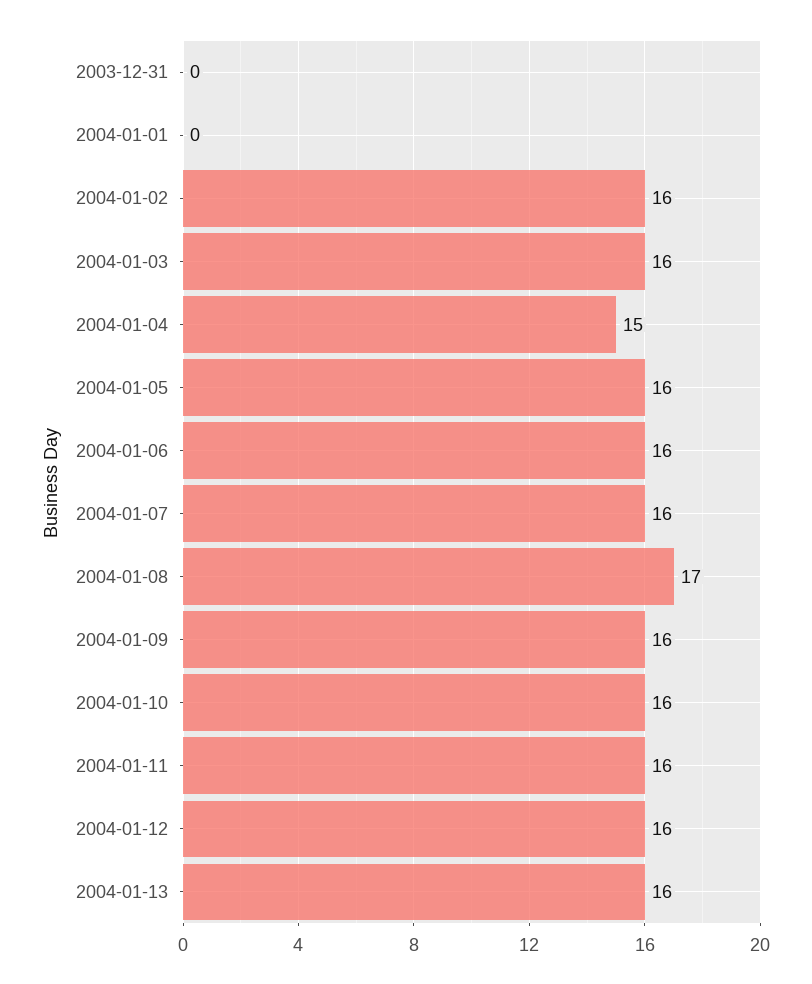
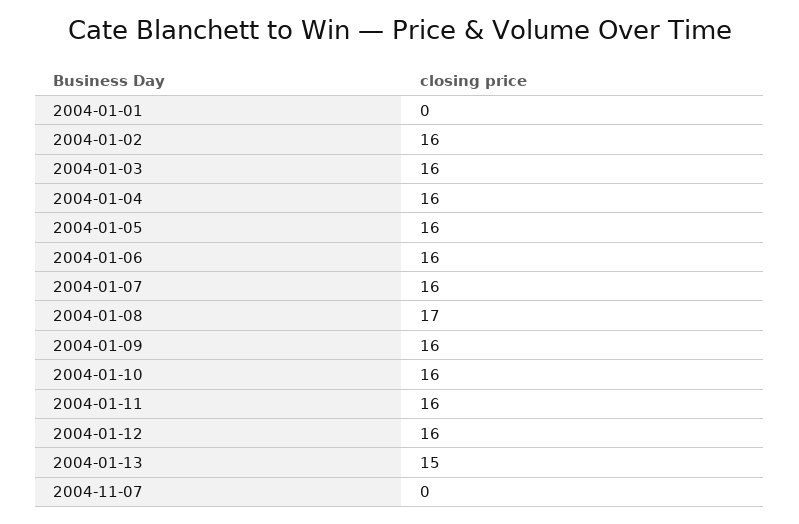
2003-12-31: 0 -> none
2004-01-04: 15 -> 16
2004-01-13: 16 -> 15
2004-11-07: none -> 0

